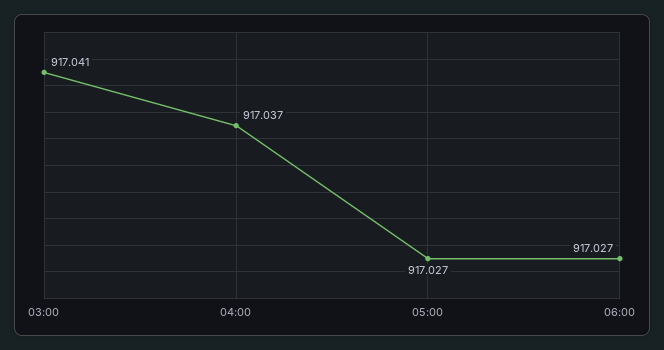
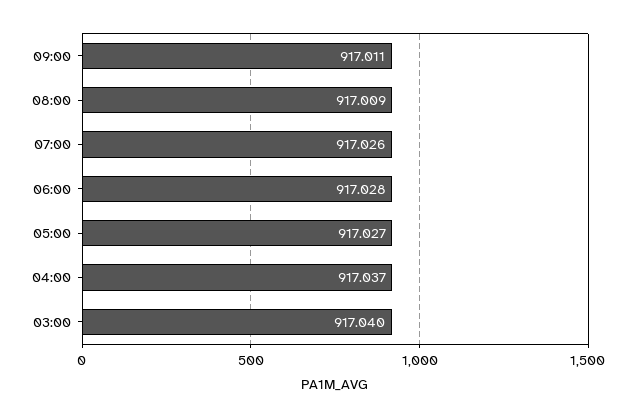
03:00: 917.041 -> 917.04
06:00: 917.027 -> 917.028
09:00: none -> 917.011
08:00: none -> 917.009
07:00: none -> 917.026

